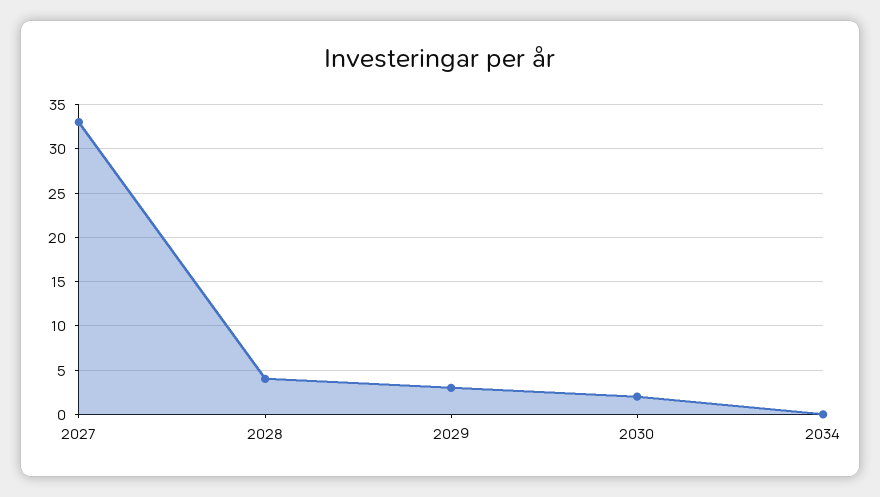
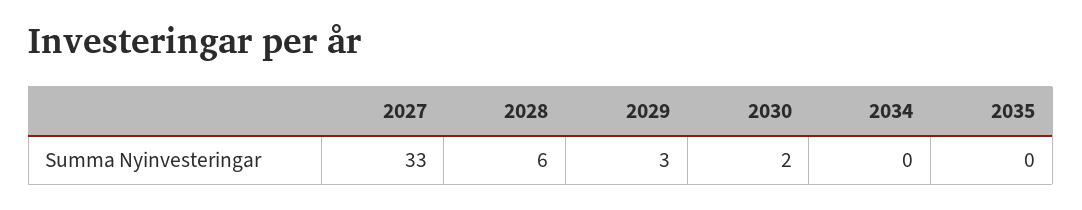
2028: 4 -> 6
2035: none -> 0

